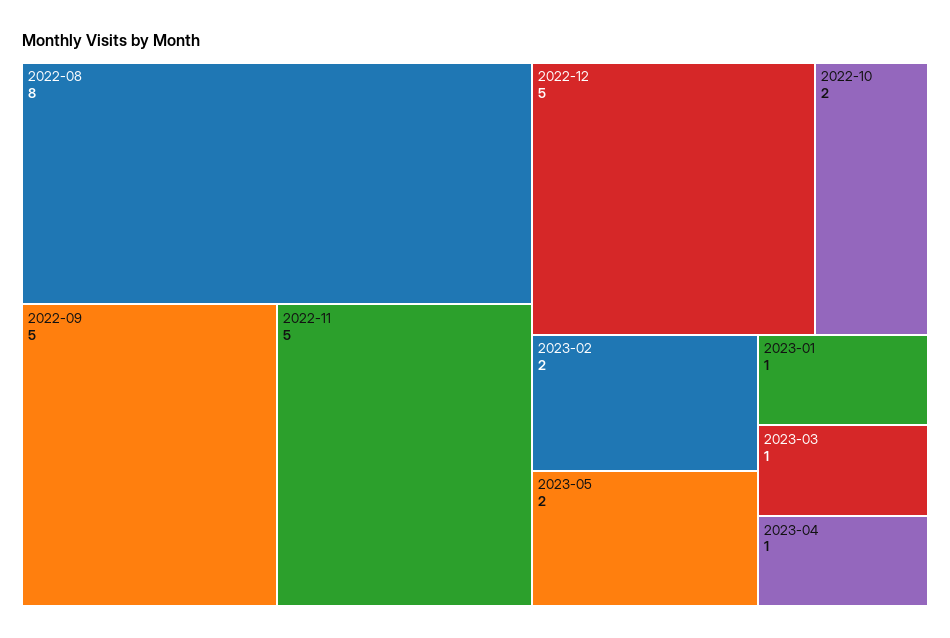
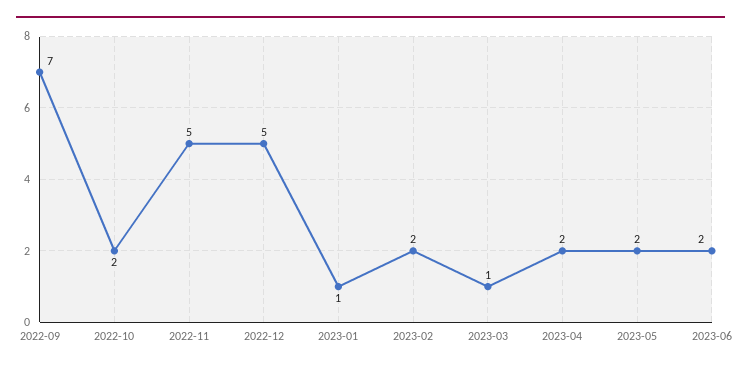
2022-08: 8 -> none
2022-09: 5 -> 7
2023-04: 1 -> 2
2023-06: none -> 2

